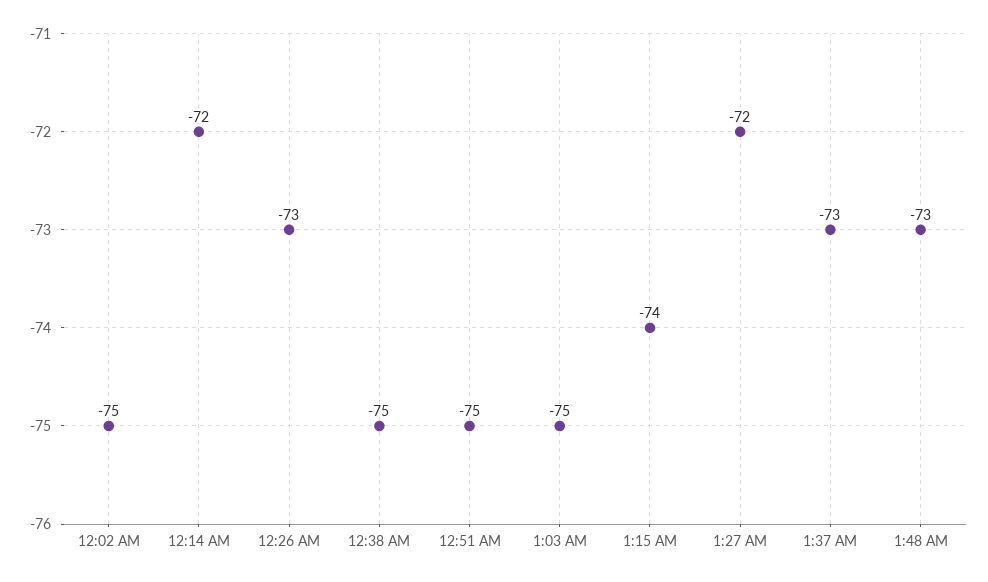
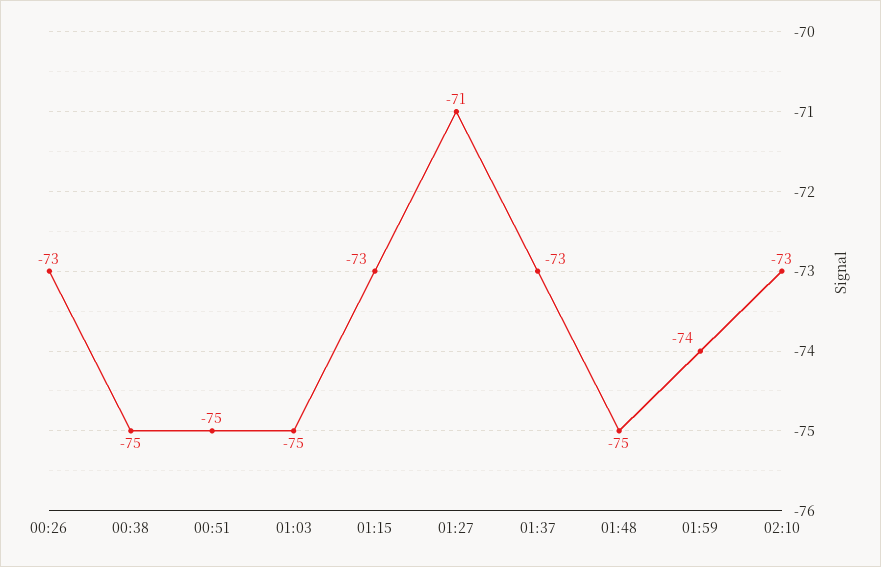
12:02 AM: -75 -> none
12:14 AM: -72 -> none
1:15 AM: -74 -> -73
1:27 AM: -72 -> -71
1:48 AM: -73 -> -75
01:59: none -> -74
02:10: none -> -73

